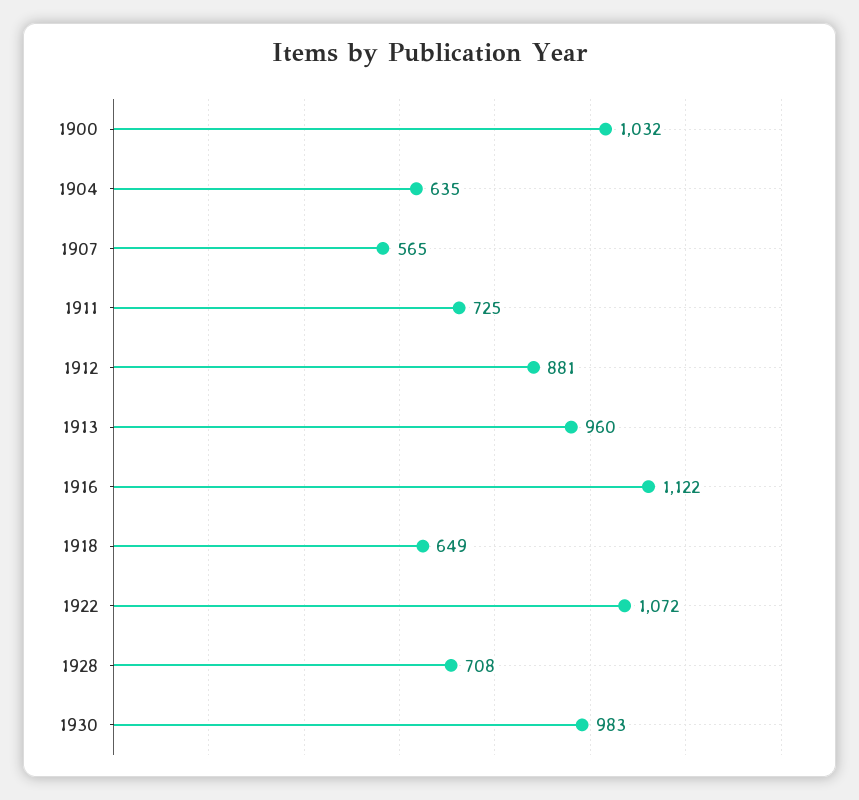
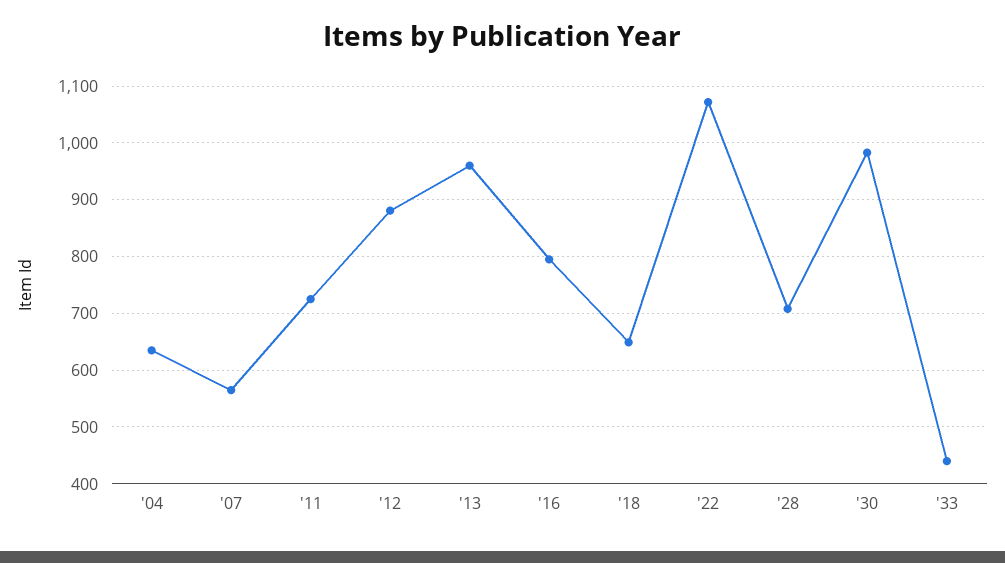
1900: 1032 -> none
1916: 1122 -> 800
'33: none -> 440

